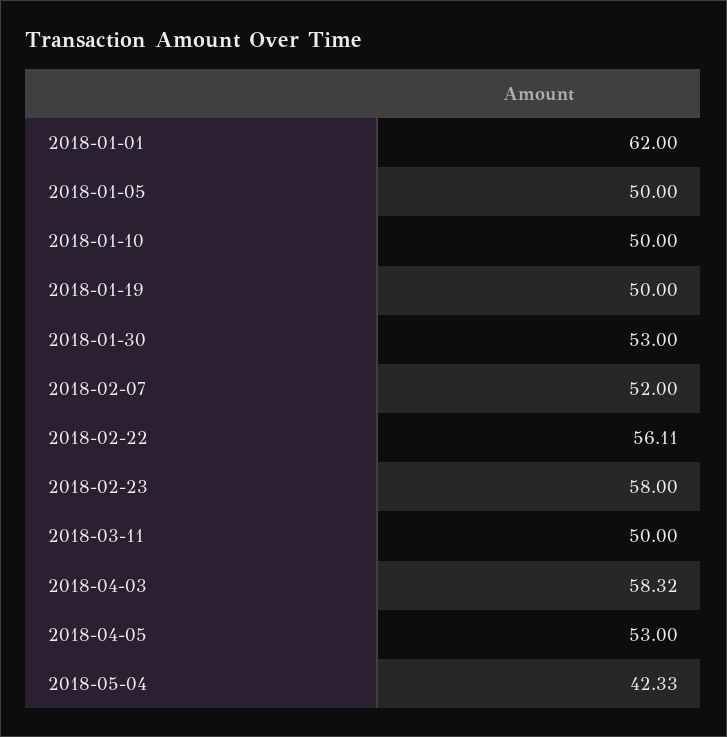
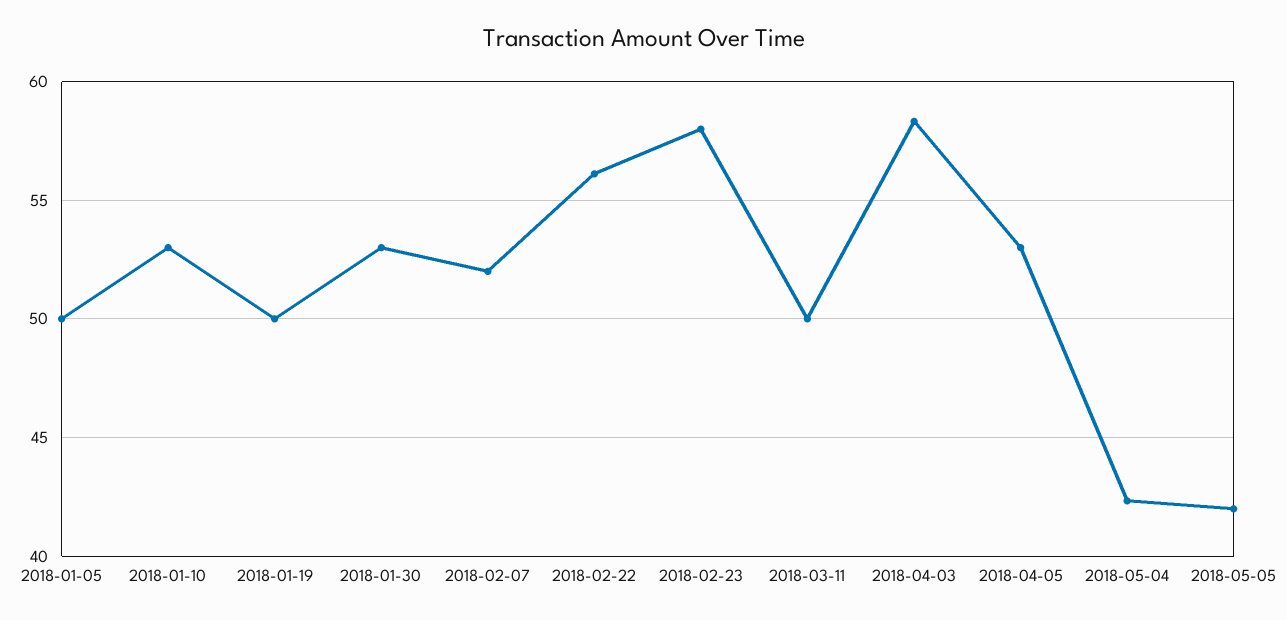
2018-01-01: 62 -> none
2018-01-10: 50 -> 53
2018-05-05: none -> 42

